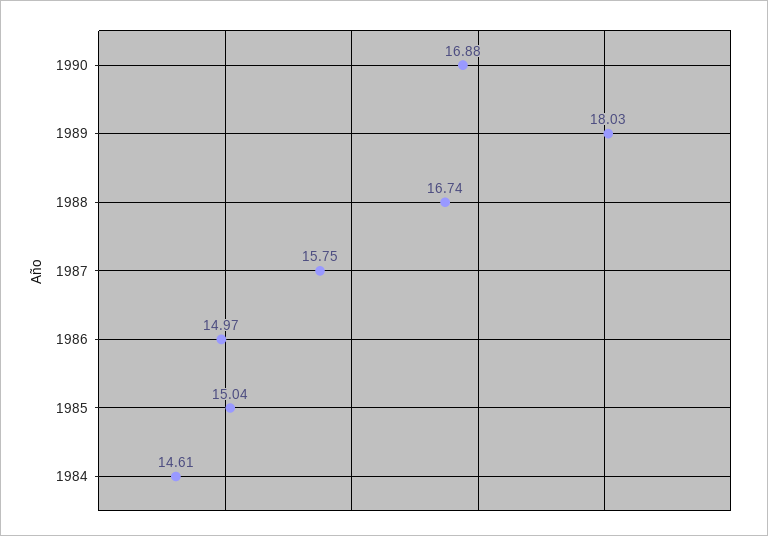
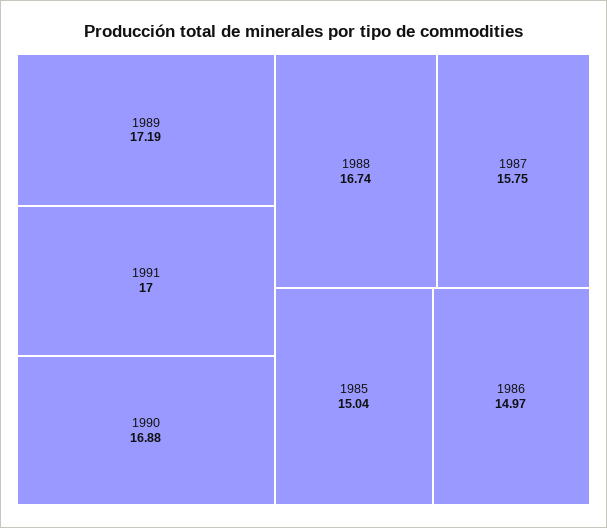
1989: 18.03 -> 17.19
1984: 14.61 -> none
1991: none -> 17

